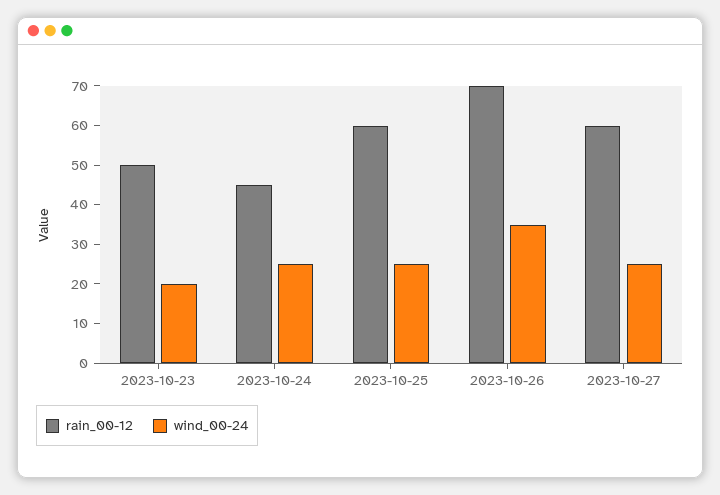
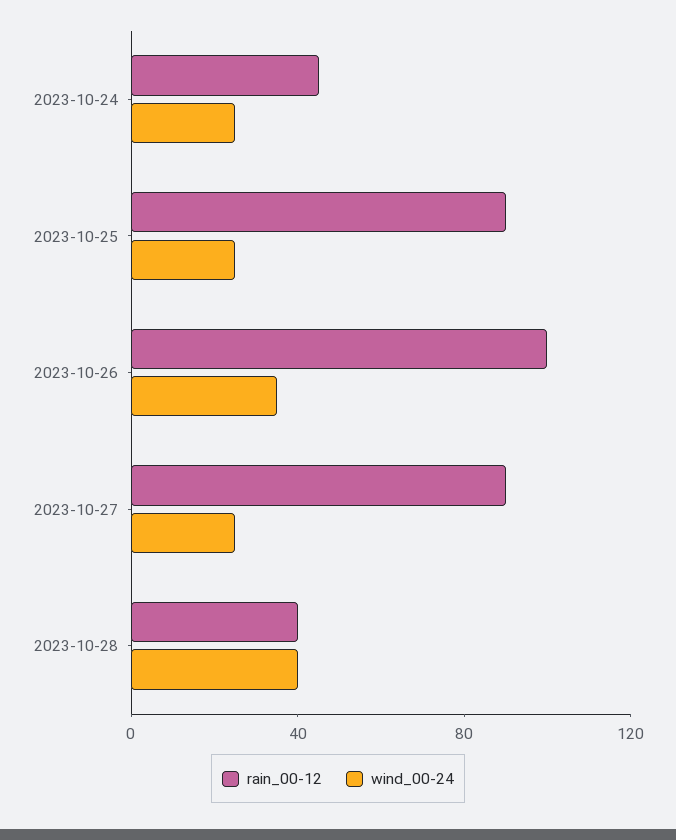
rain_00-12, 2023-10-23: 50 -> none
wind_00-24, 2023-10-23: 20 -> none
rain_00-12, 2023-10-25: 60 -> 90
rain_00-12, 2023-10-26: 70 -> 100
rain_00-12, 2023-10-27: 60 -> 90
rain_00-12, 2023-10-28: none -> 40
wind_00-24, 2023-10-28: none -> 40

